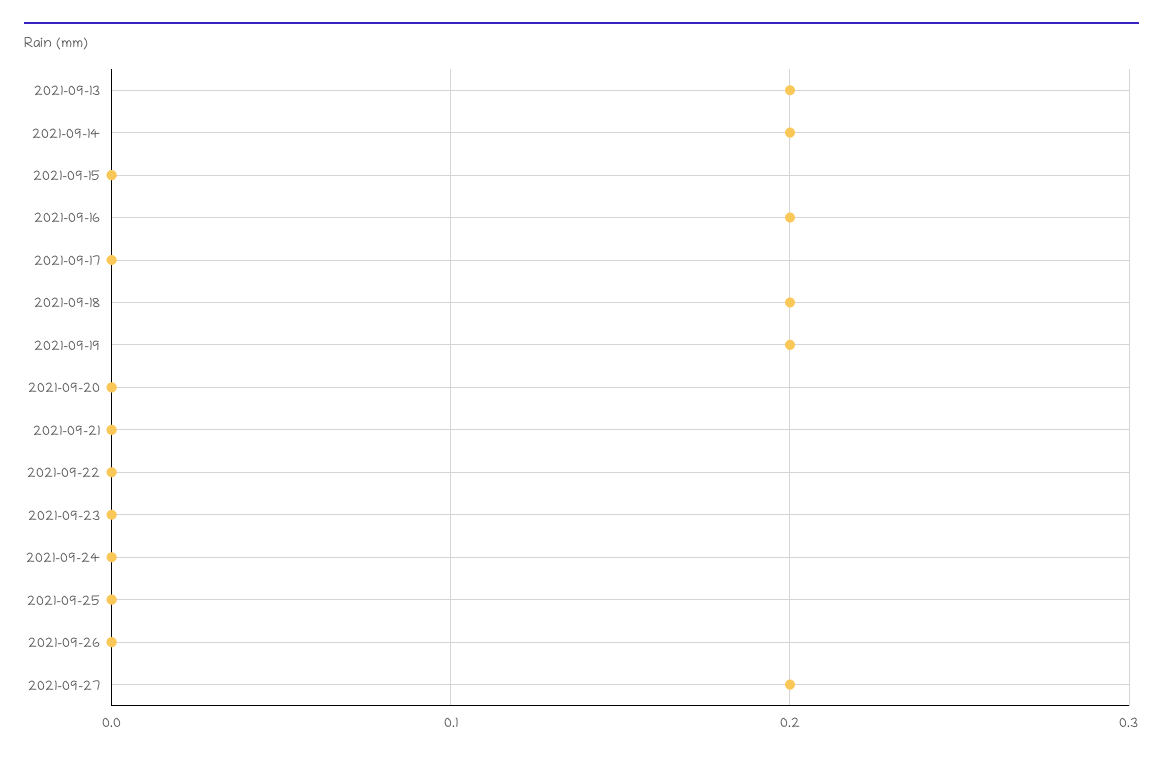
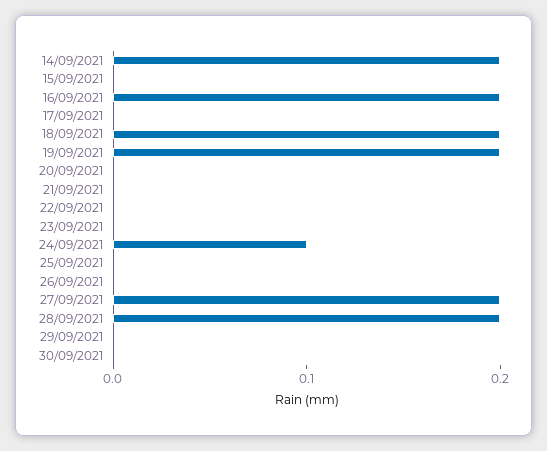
2021-09-13: 0.2 -> none
2021-09-24: 0 -> 0.1
28/09/2021: none -> 0.2
29/09/2021: none -> 0
30/09/2021: none -> 0

